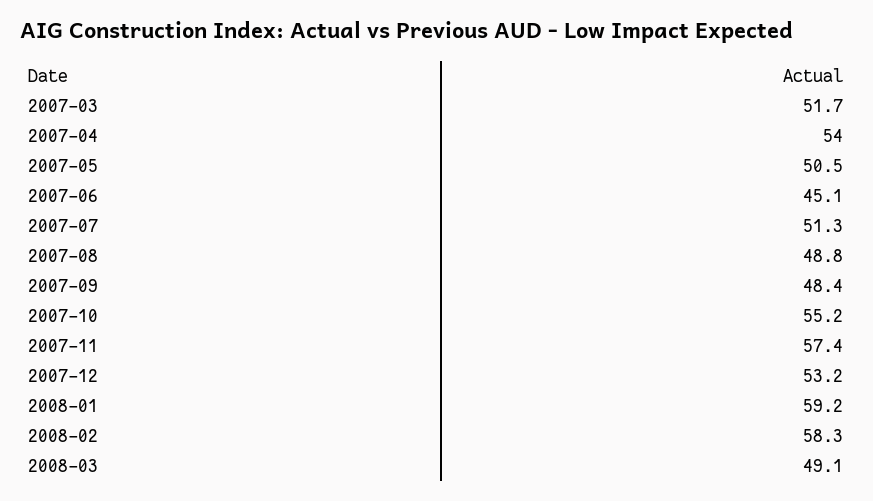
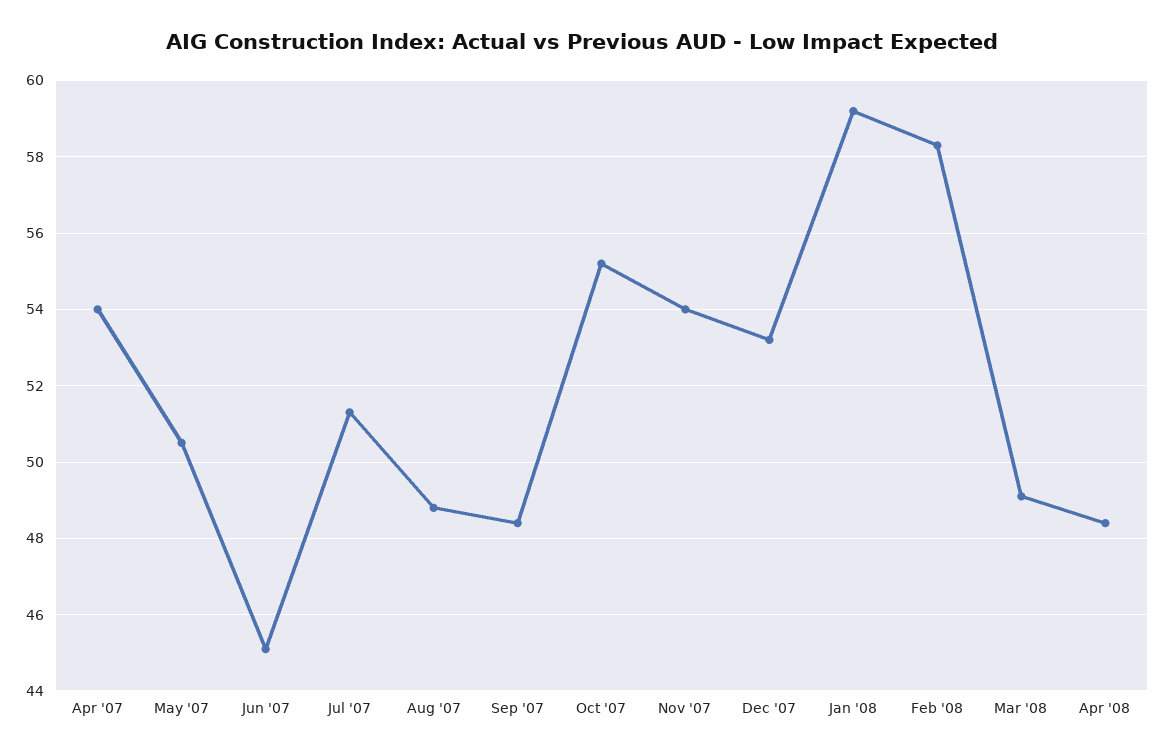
2007-03: 51.7 -> none
2007-11: 57.4 -> 54
Apr '08: none -> 48.5

